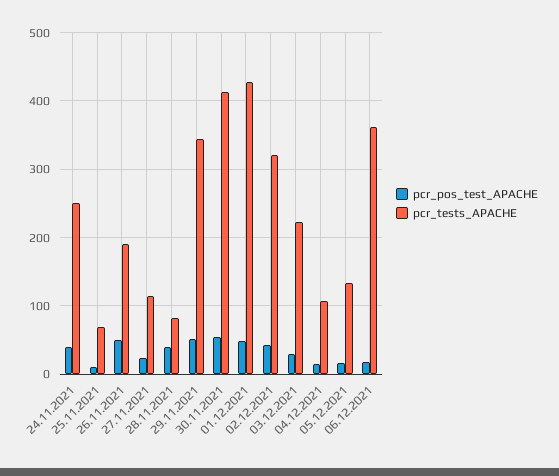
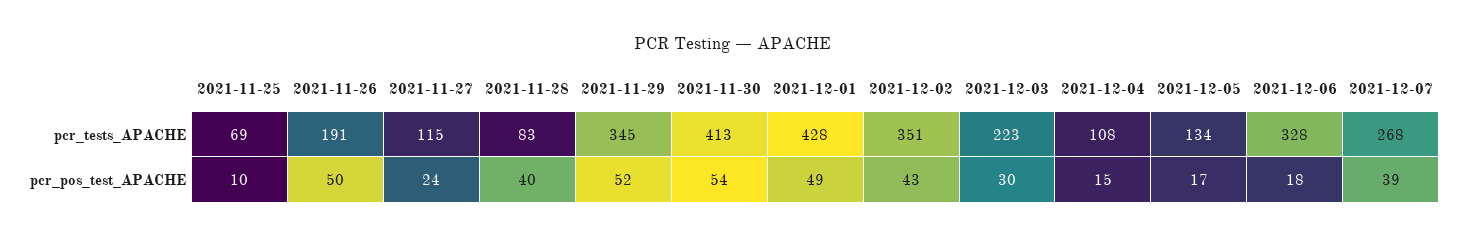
pcr_pos_test_APACHE, 24.11.2021: 40 -> none
pcr_tests_APACHE, 24.11.2021: 250 -> none
pcr_tests_APACHE, 02.12.2021: 320 -> 351
pcr_tests_APACHE, 06.12.2021: 360 -> 328
pcr_tests_APACHE, 2021-12-07: none -> 268
pcr_pos_test_APACHE, 2021-12-07: none -> 39

